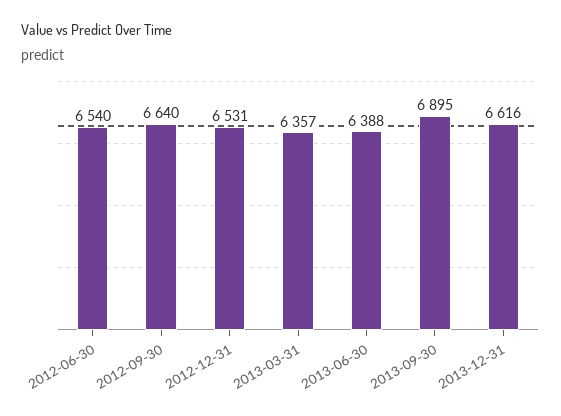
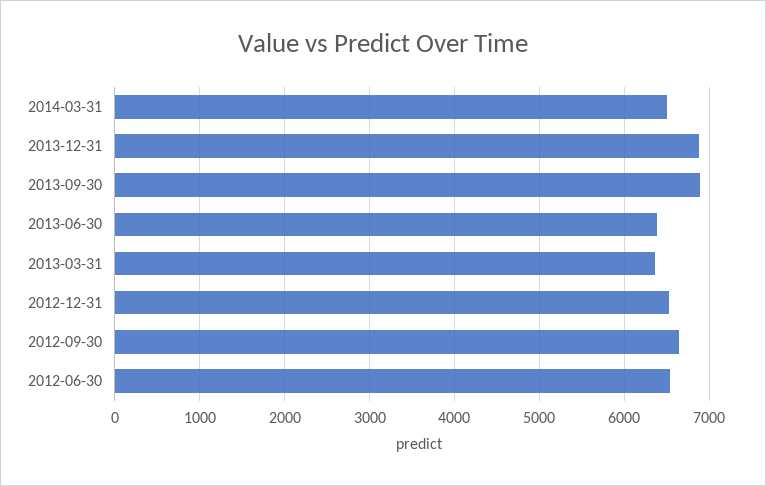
2013-12-31: 6616 -> 6900
2014-03-31: none -> 6500

